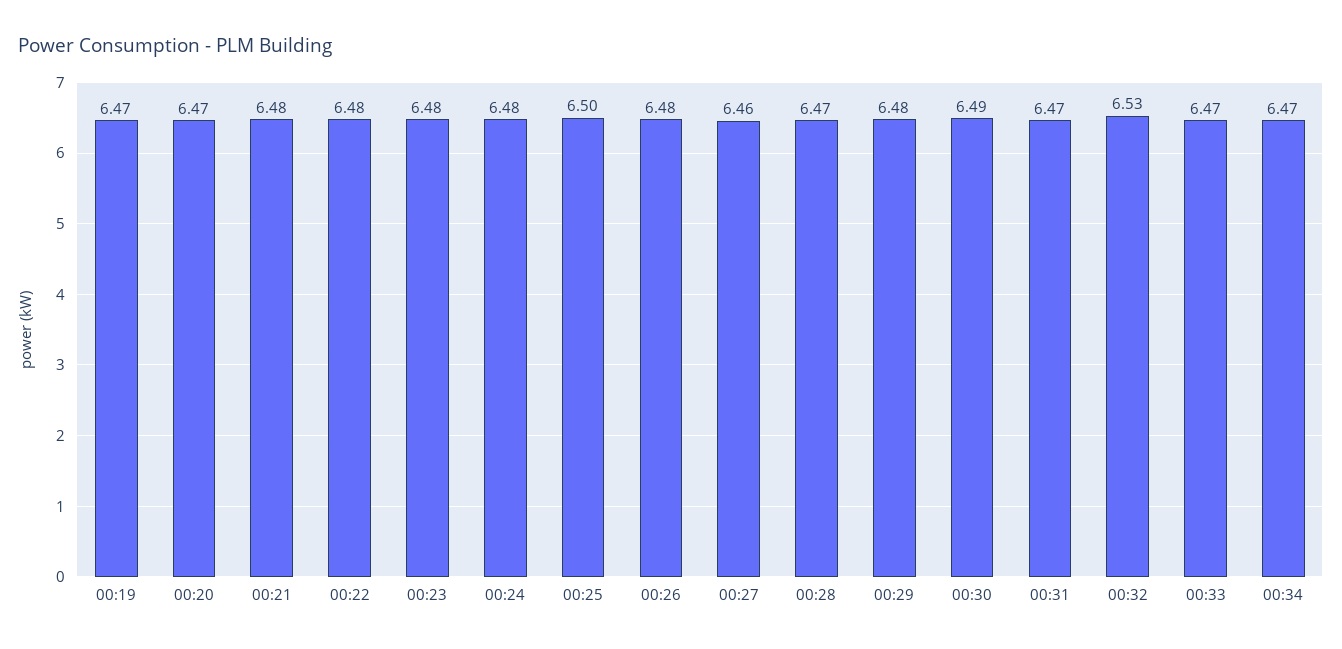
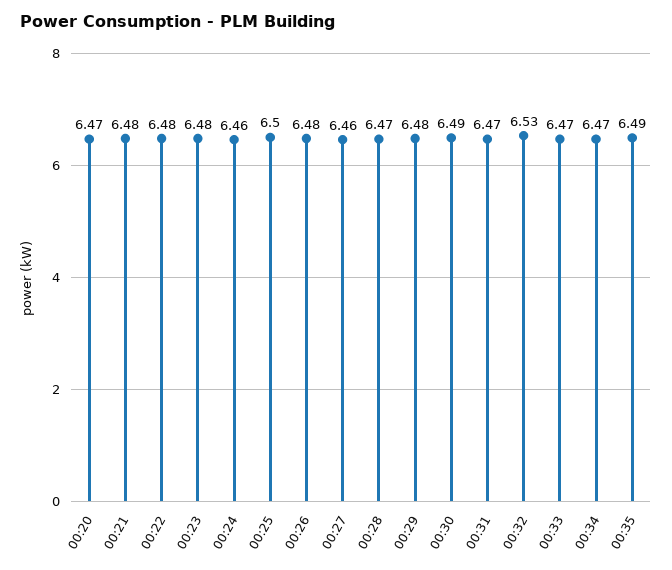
00:19: 6.47 -> none
00:24: 6.48 -> 6.46
00:35: none -> 6.49

